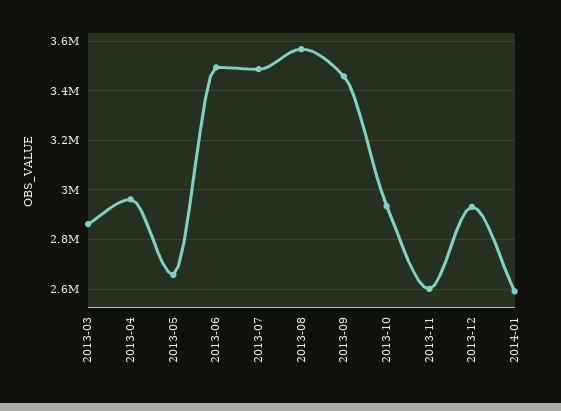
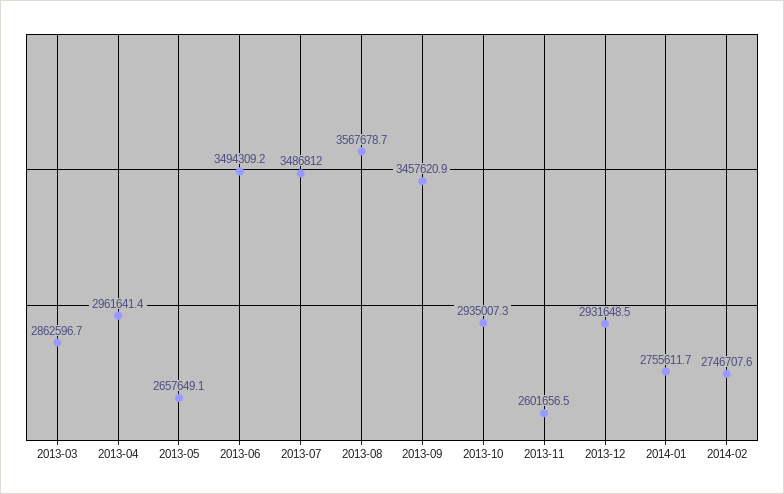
2014-01: 2600000 -> 2755611.7
2014-02: none -> 2746707.6

